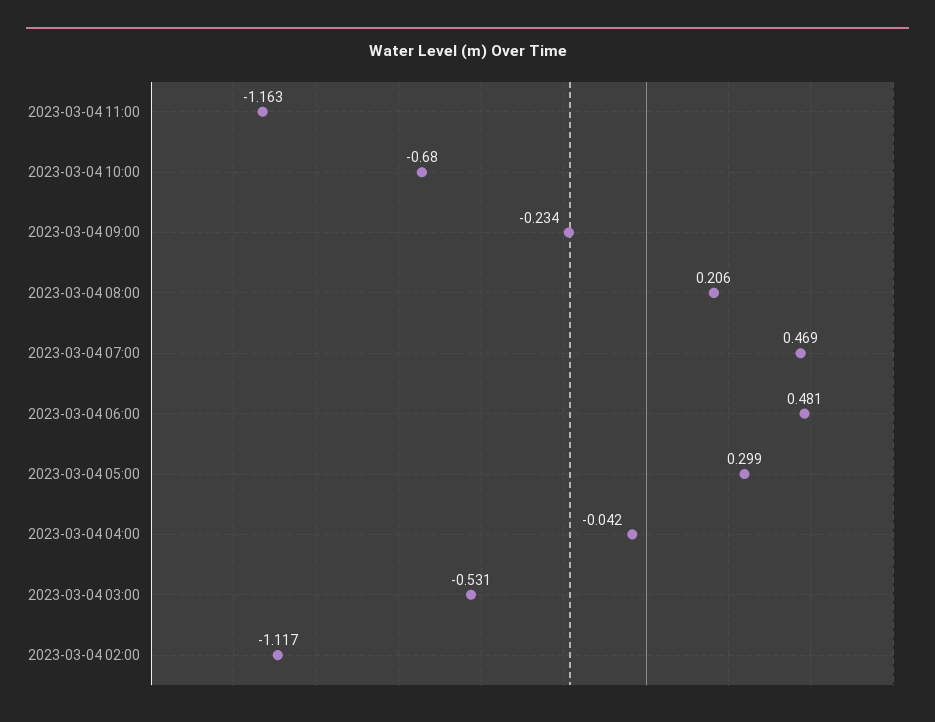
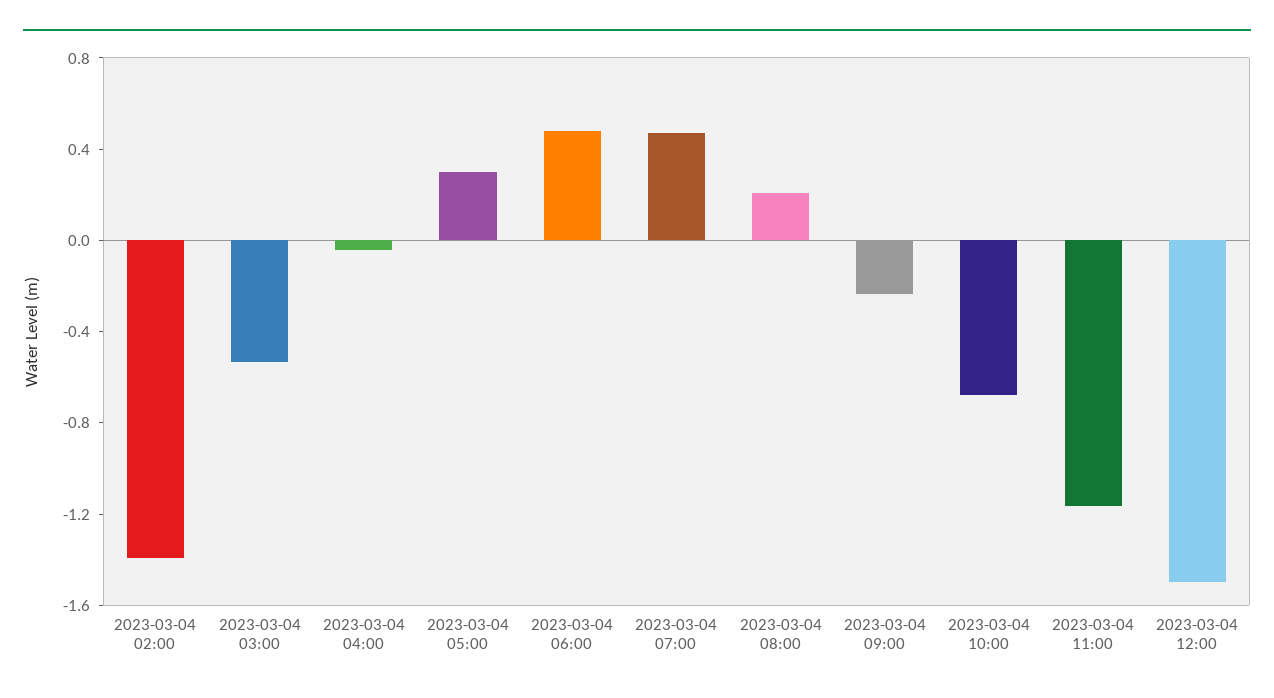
2023-03-04 02:00: -1.117 -> -1.4
2023-03-04 12:00: none -> -1.5

